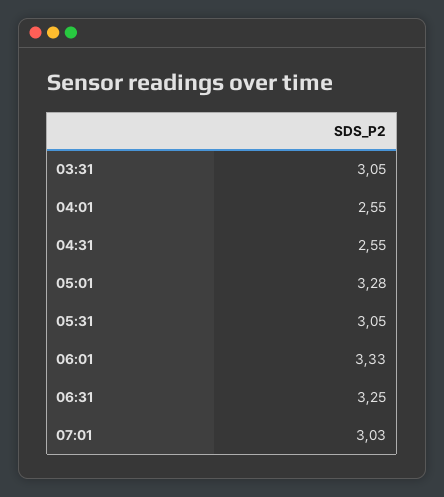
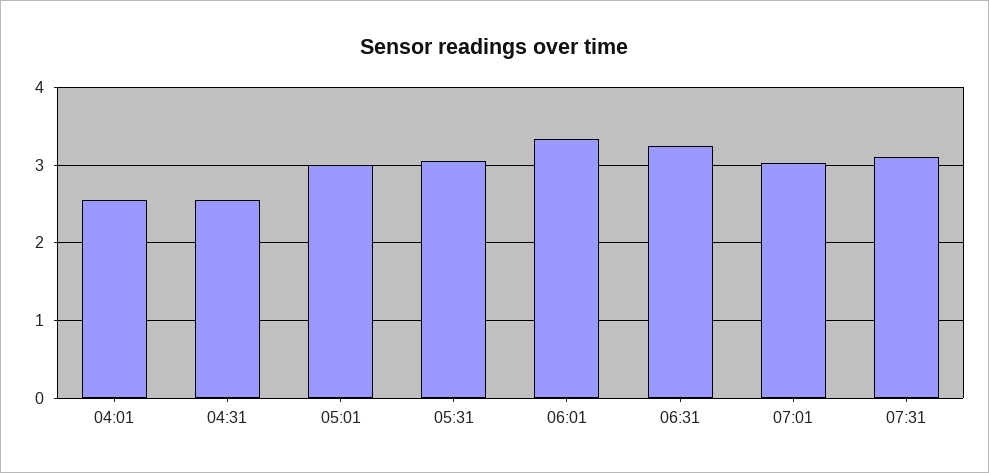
03:31: 3.05 -> none
05:01: 3.28 -> 3
07:31: none -> 3.1

